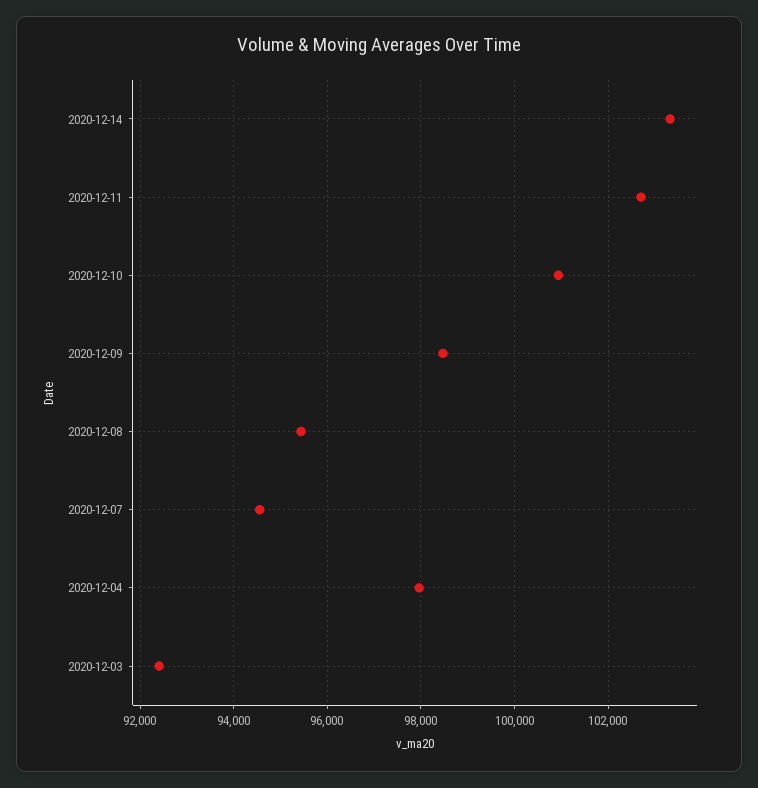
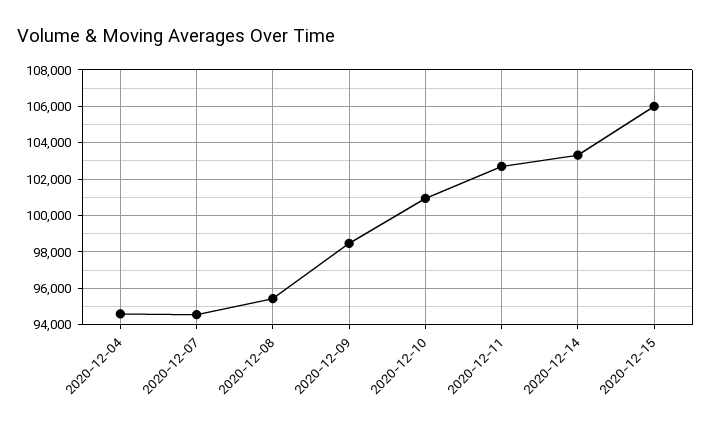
2020-12-04: 98000 -> 94500
2020-12-03: 92400 -> none
2020-12-15: none -> 106000

